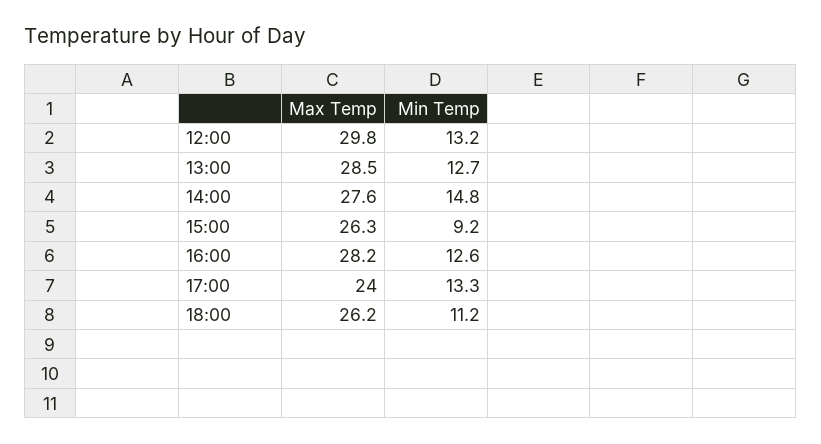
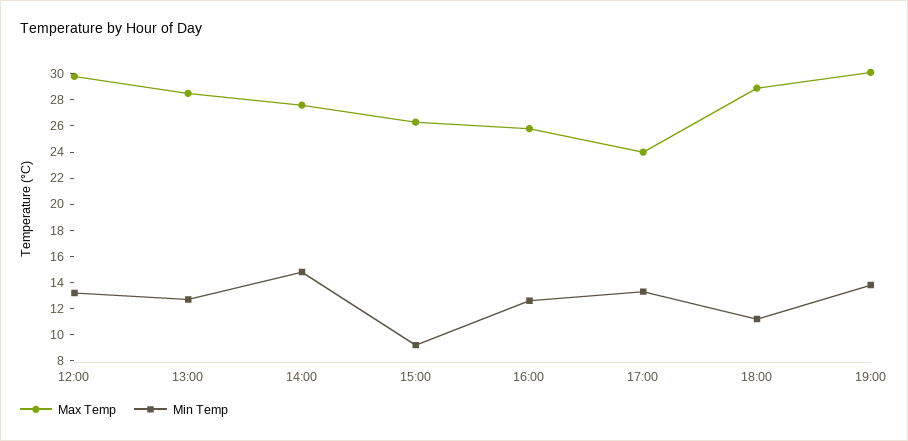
Max Temp, 16:00: 28.2 -> 26
Max Temp, 18:00: 26.2 -> 29
Max Temp, 19:00: none -> 30
Min Temp, 19:00: none -> 14

